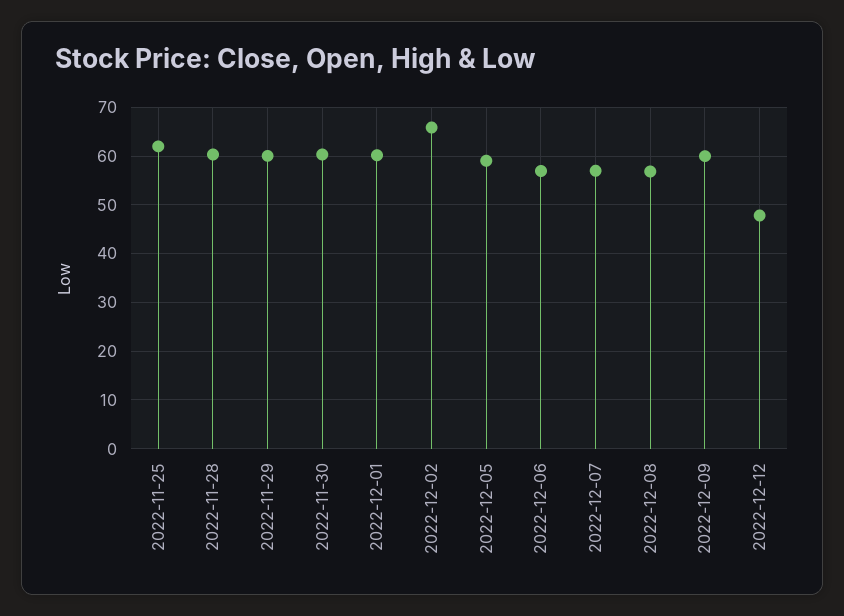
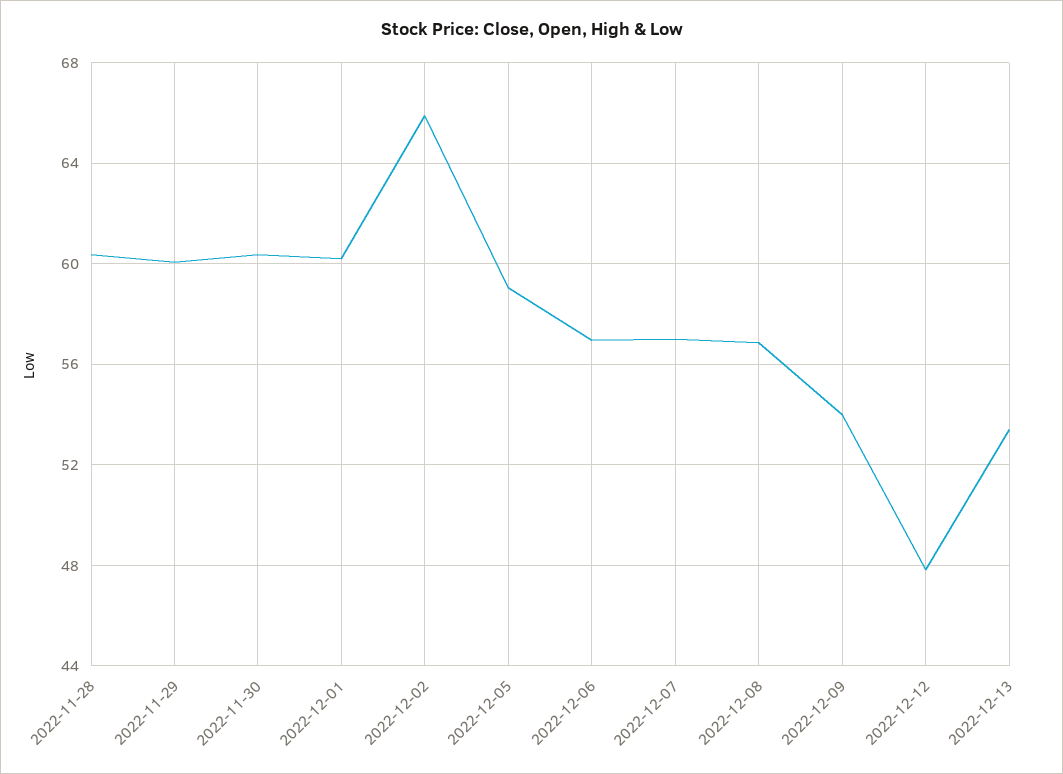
2022-11-25: 62 -> none
2022-12-09: 60 -> 54
2022-12-13: none -> 53.5

